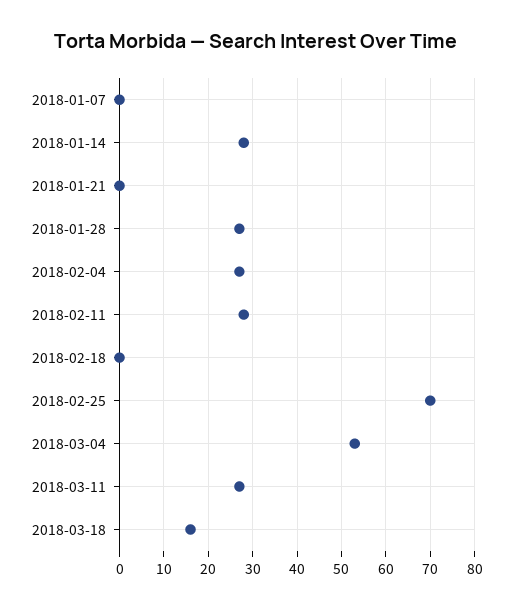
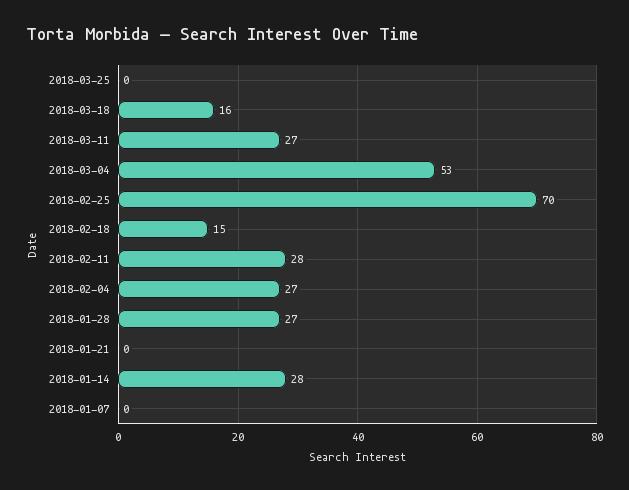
2018-02-18: 0 -> 15
2018-03-25: none -> 0

